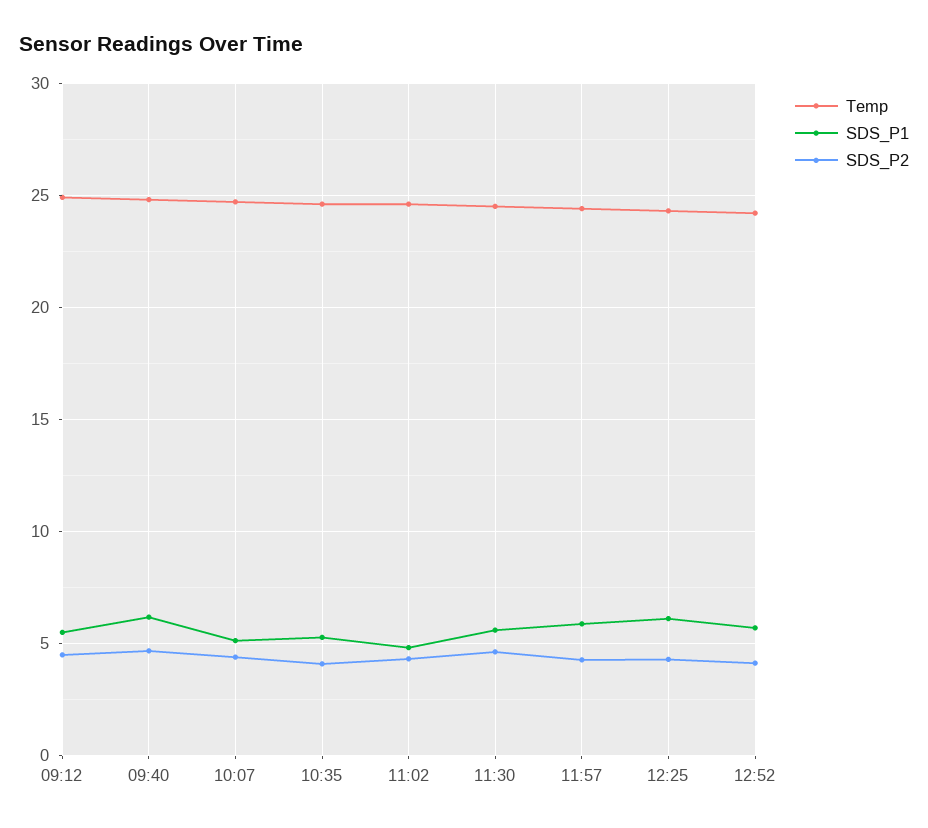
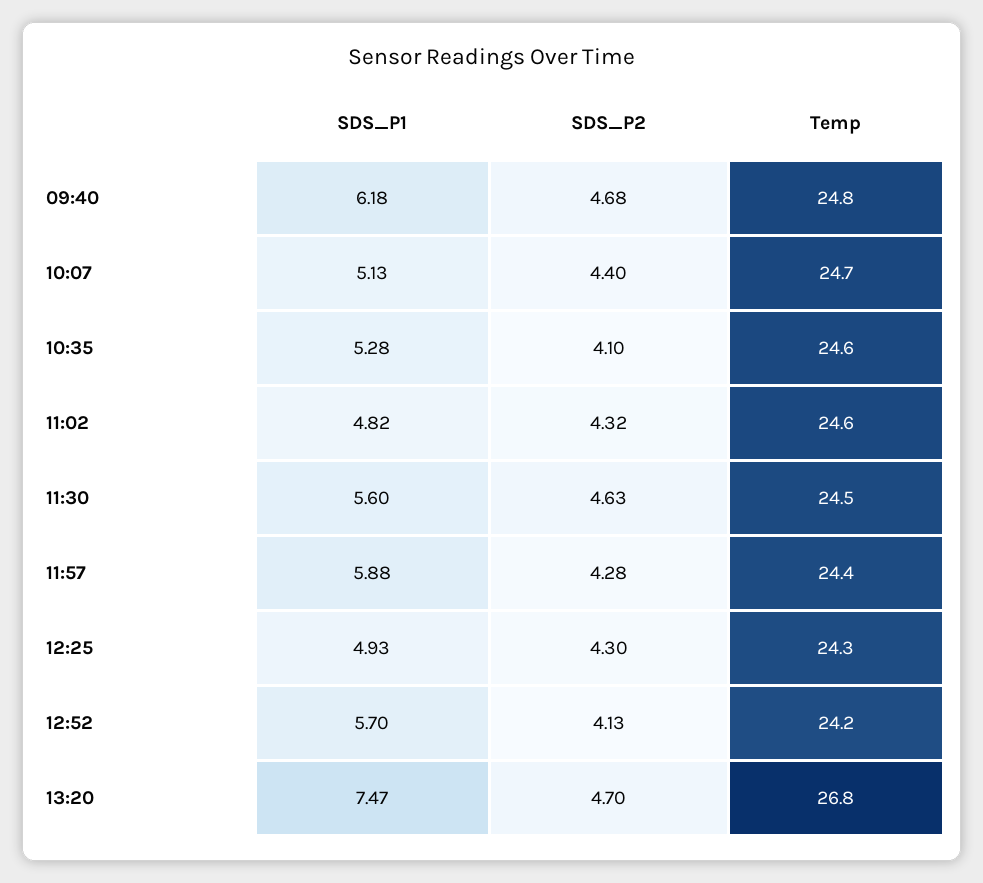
Temp, 09:12: 25 -> none
SDS_P1, 09:12: 5.5 -> none
SDS_P2, 09:12: 4.5 -> none
SDS_P1, 12:25: 6 -> 4.93
SDS_P1, 13:20: none -> 7.47
SDS_P2, 13:20: none -> 4.7
Temp, 13:20: none -> 26.8

